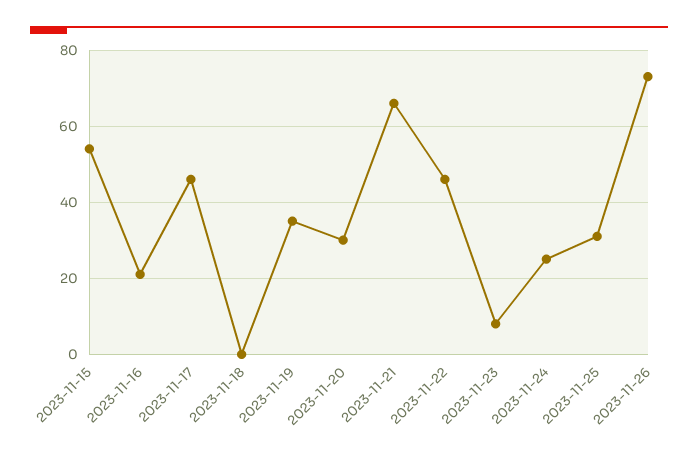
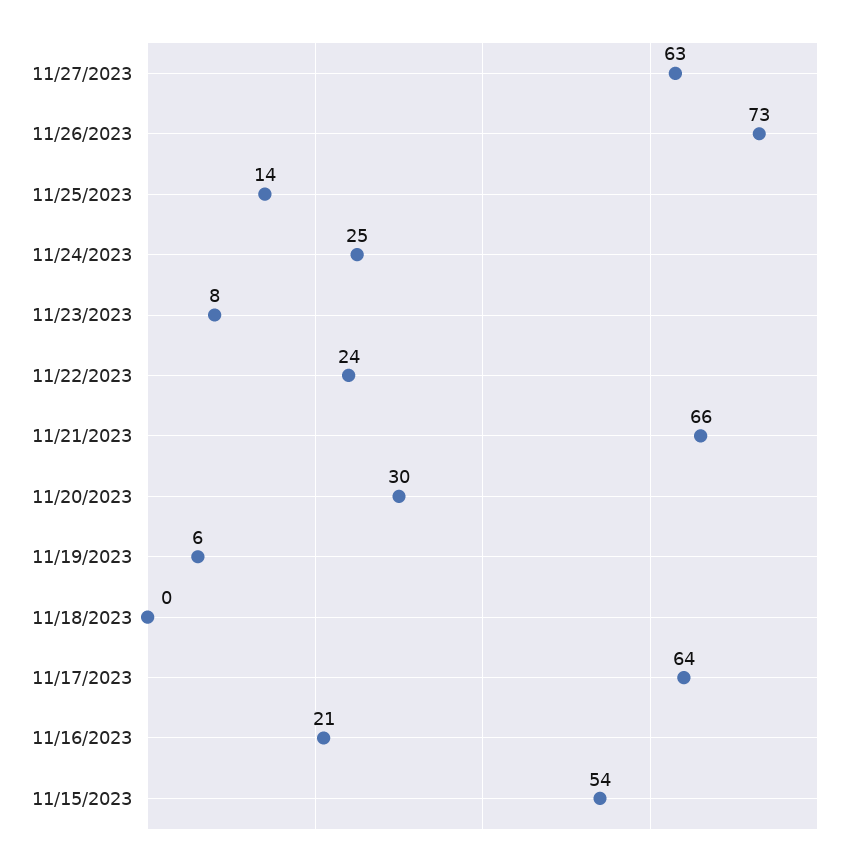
2023-11-17: 45 -> 64
2023-11-19: 35 -> 6
2023-11-22: 45 -> 24
2023-11-25: 30 -> 14
11/27/2023: none -> 63

